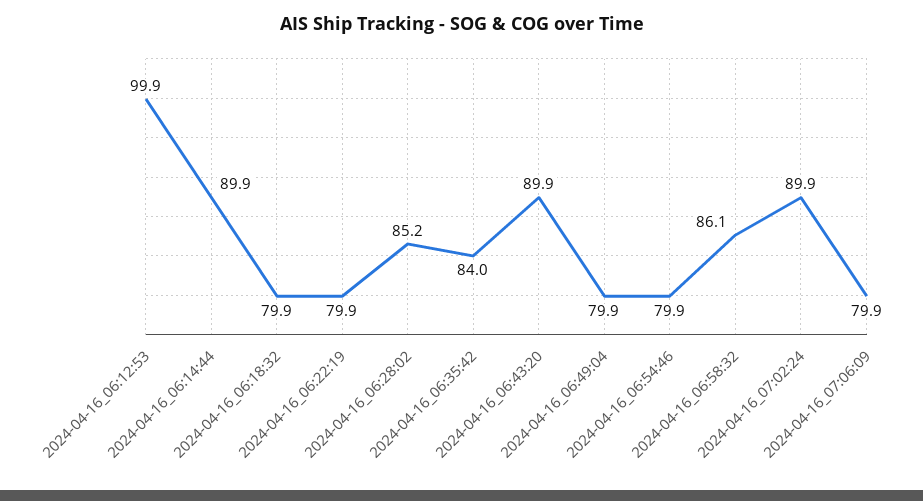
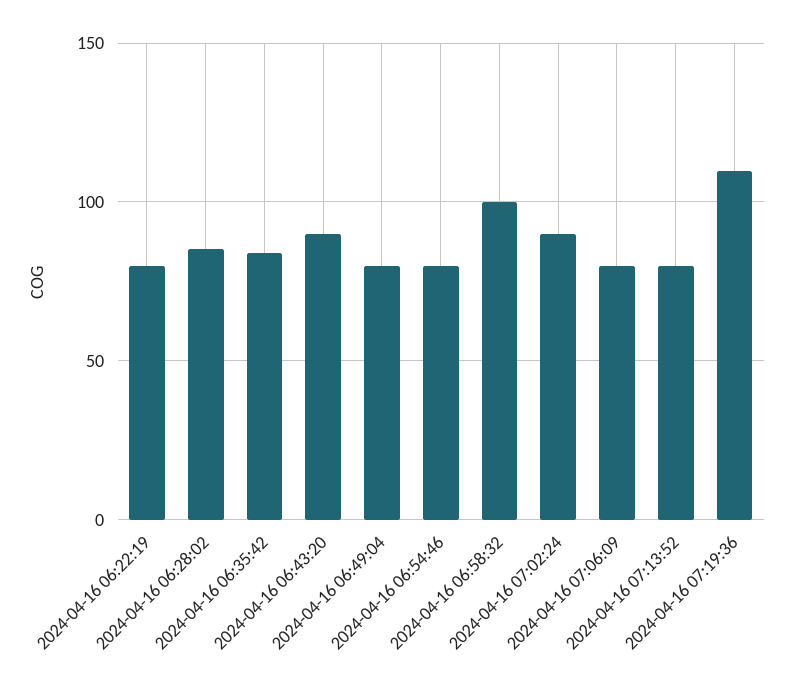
2024-04-16_06:12:53: 99.9 -> none
2024-04-16_06:14:44: 89.9 -> none
2024-04-16_06:18:32: 79.9 -> none
2024-04-16_06:58:32: 86.1 -> 100
2024-04-16 07:13:52: none -> 80
2024-04-16 07:19:36: none -> 110

